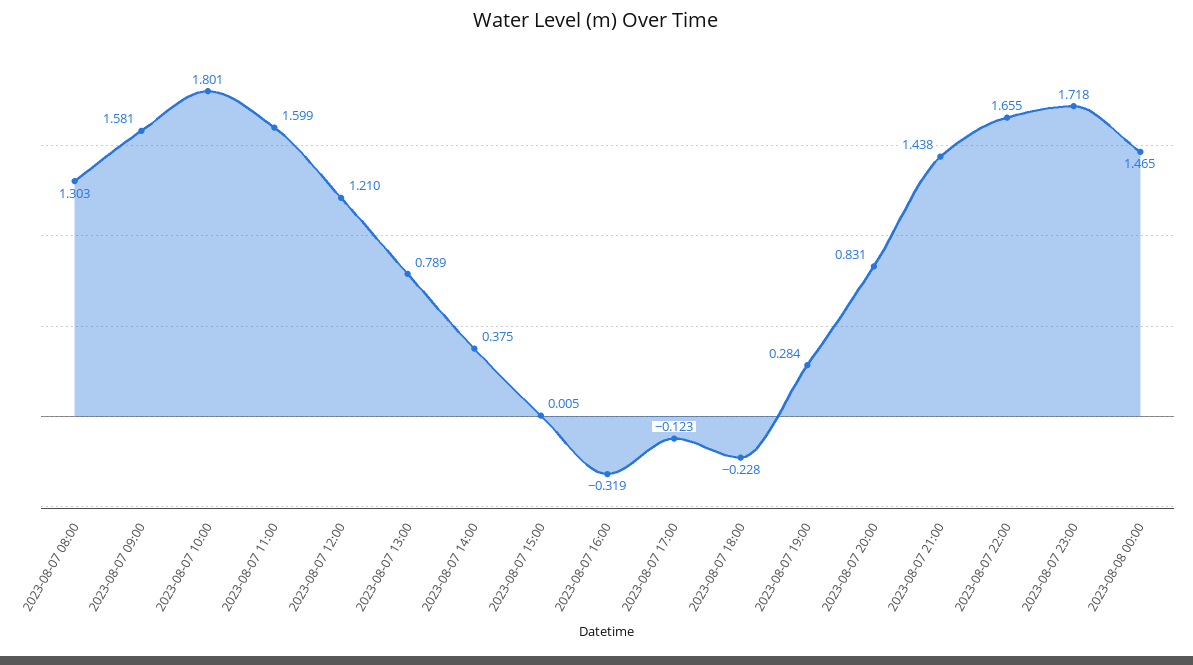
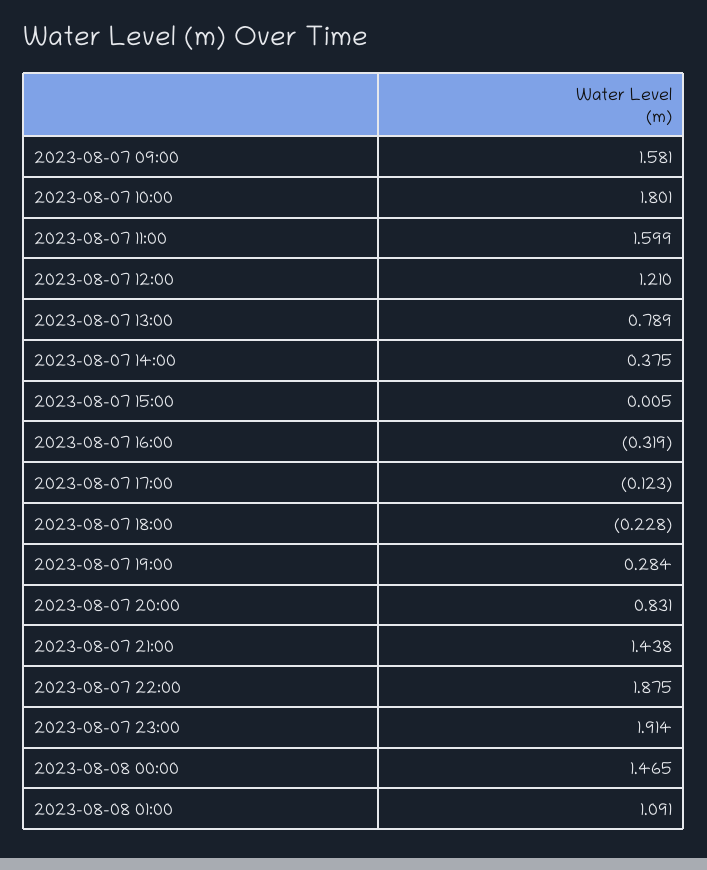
2023-08-07 08:00: 1.303 -> none
2023-08-07 22:00: 1.655 -> 1.875
2023-08-07 23:00: 1.718 -> 1.914
2023-08-08 01:00: none -> 1.091

